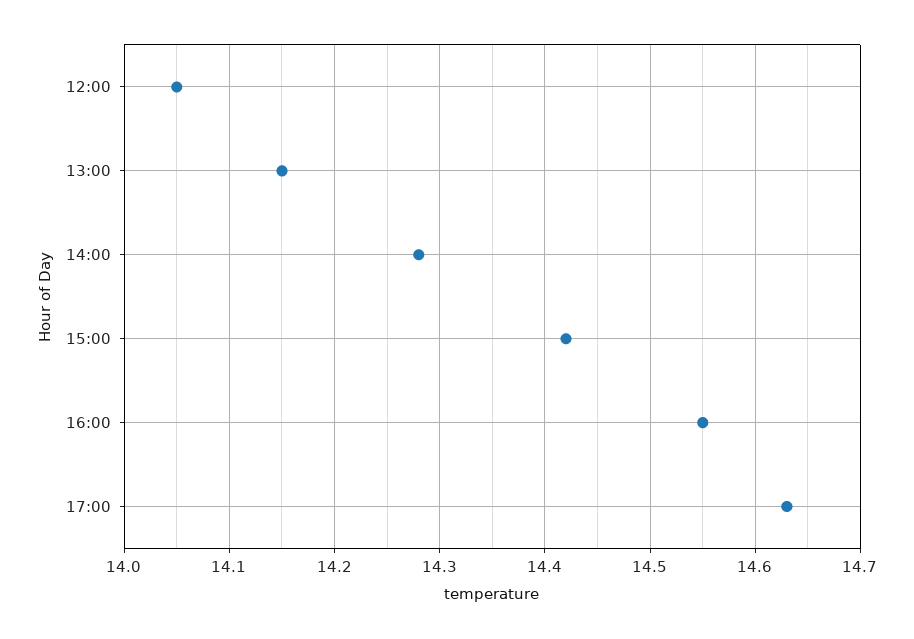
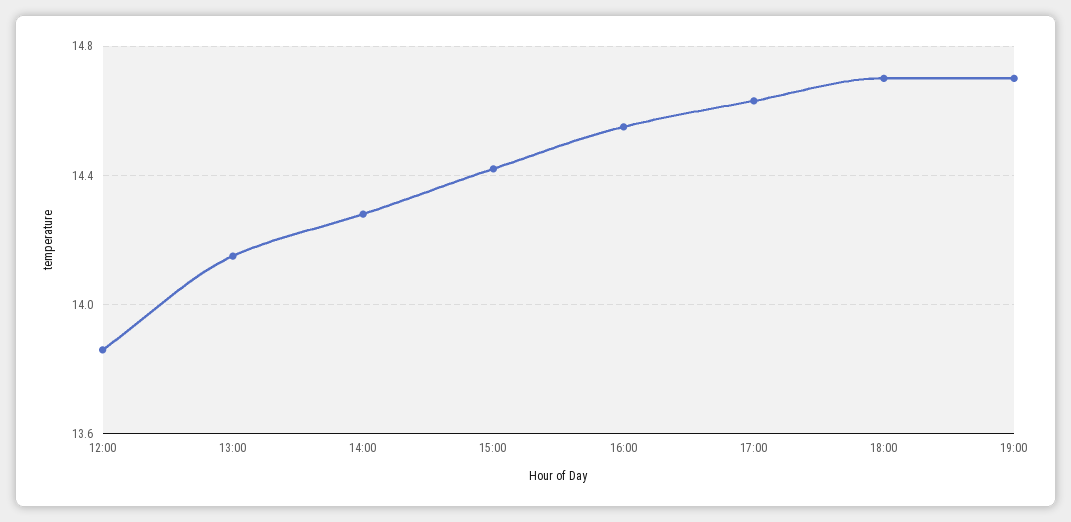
12:00: 14.05 -> 13.85
18:00: none -> 14.7
19:00: none -> 14.7

